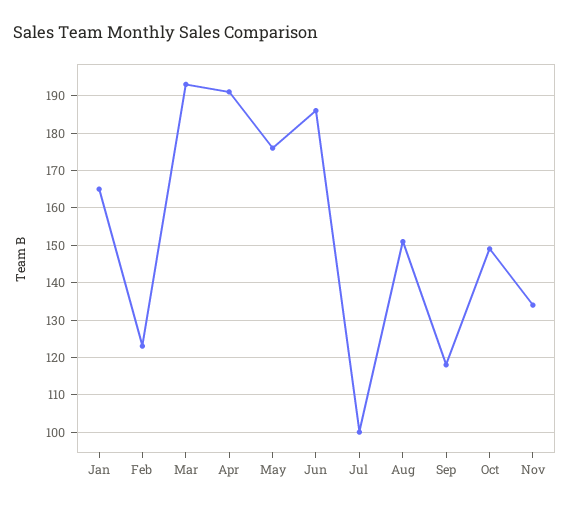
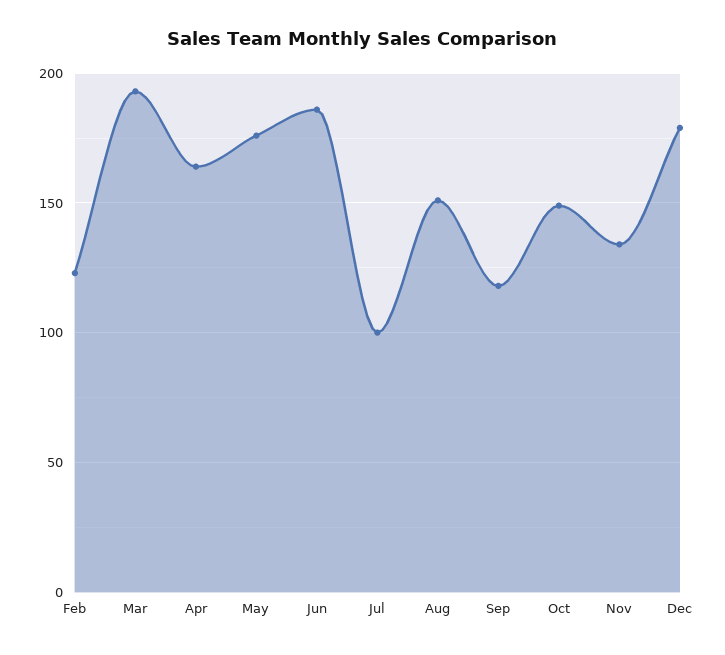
Jan: 165 -> none
Apr: 190 -> 165
Dec: none -> 180

